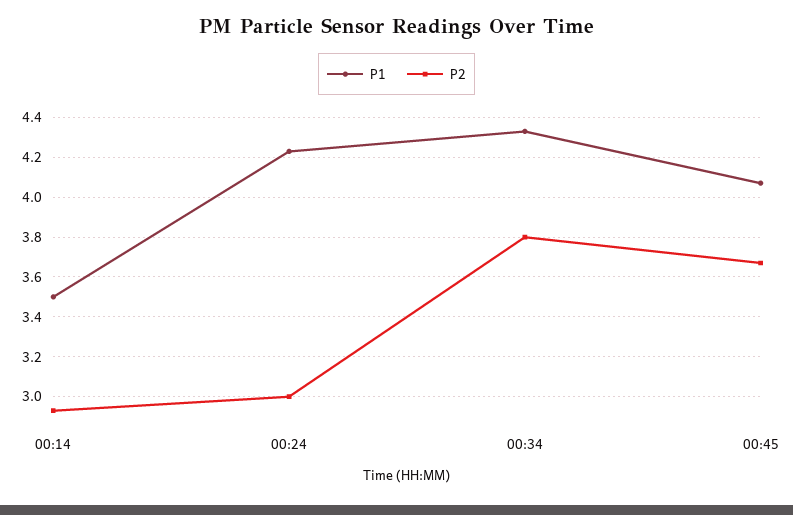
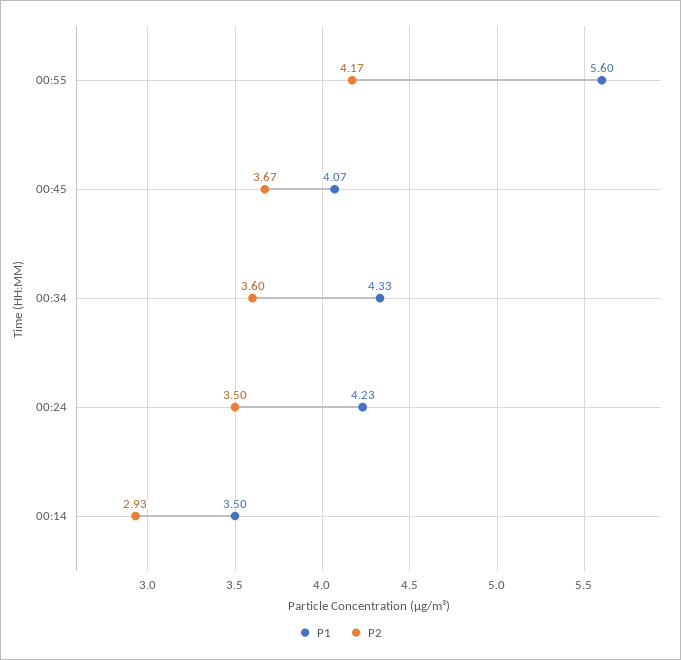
P2, 00:24: 3 -> 3.5
P2, 00:34: 3.8 -> 3.6
P1, 00:55: none -> 5.6
P2, 00:55: none -> 4.17

